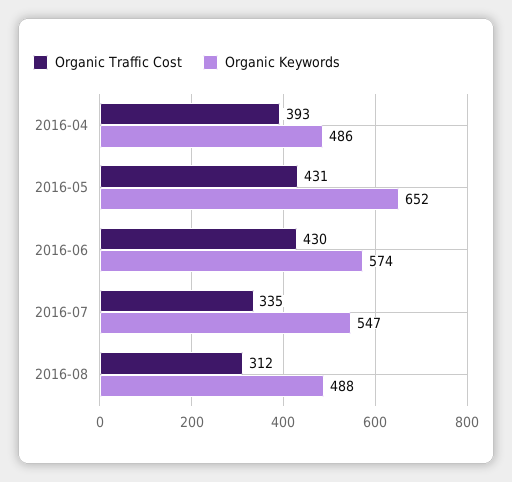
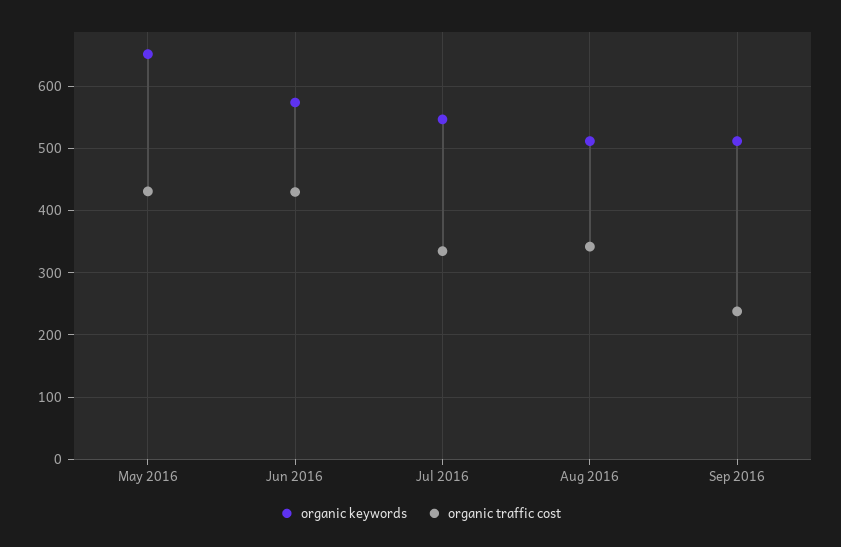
Organic Traffic Cost, 2016-04: 393 -> none
Organic Keywords, 2016-04: 486 -> none
Organic Traffic Cost, 2016-08: 312 -> 340
Organic Keywords, 2016-08: 488 -> 510
Organic Keywords, Sep 2016: none -> 510
Organic Traffic Cost, Sep 2016: none -> 240

